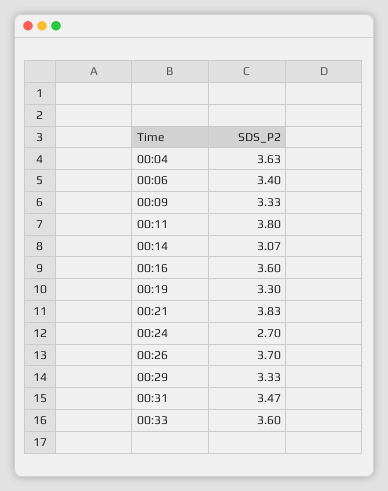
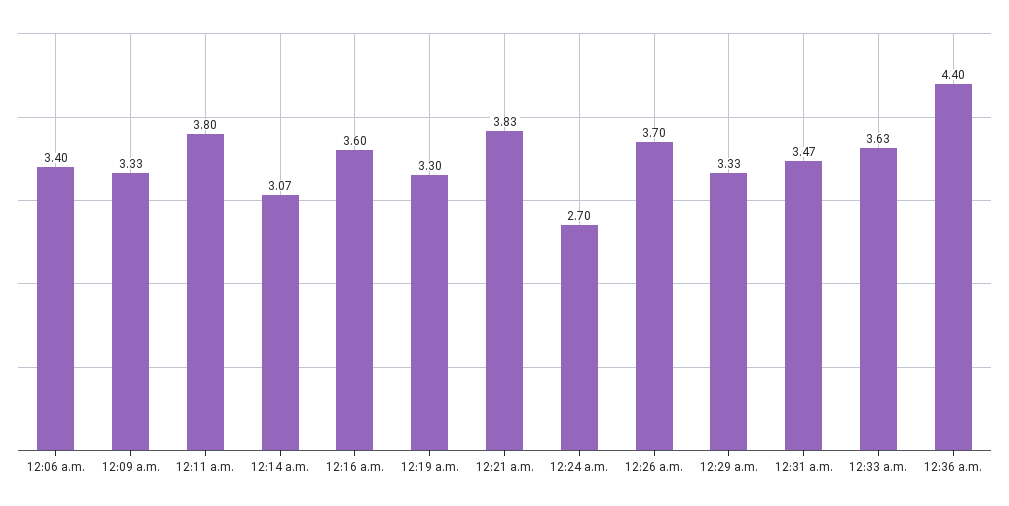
00:04: 3.63 -> none
00:33: 3.6 -> 3.63
12:36 a.m.: none -> 4.4

